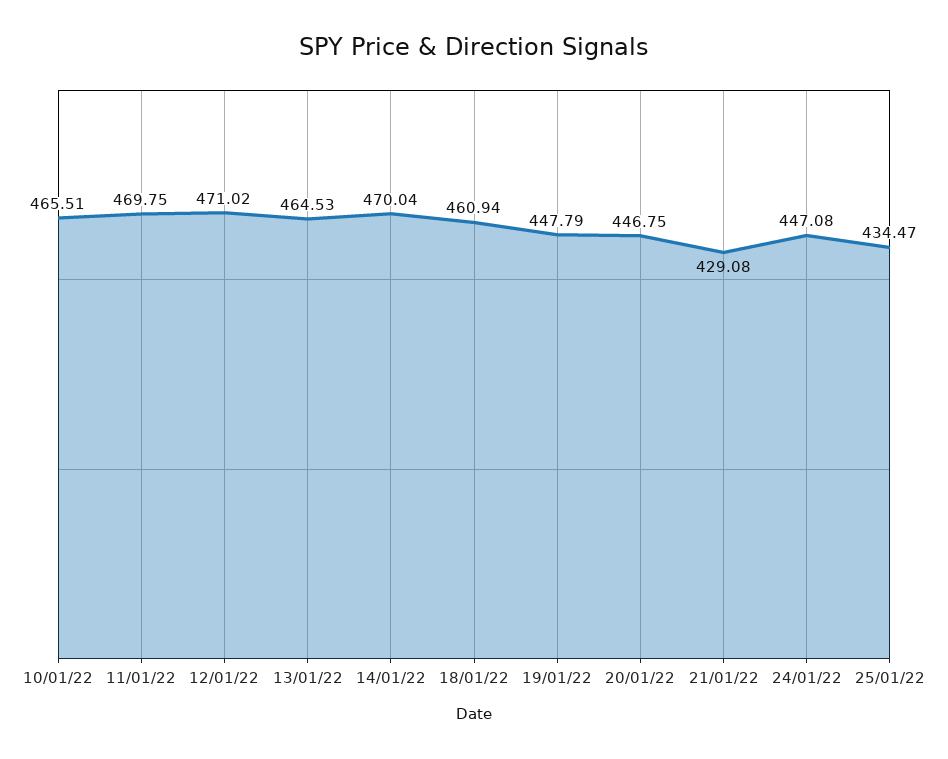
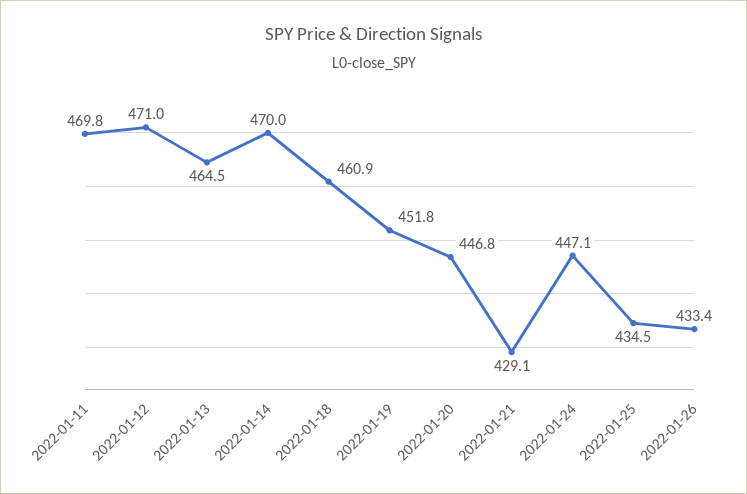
10/01/22: 465.51 -> none
19/01/22: 447.79 -> 451.8
2022-01-26: none -> 433.4

